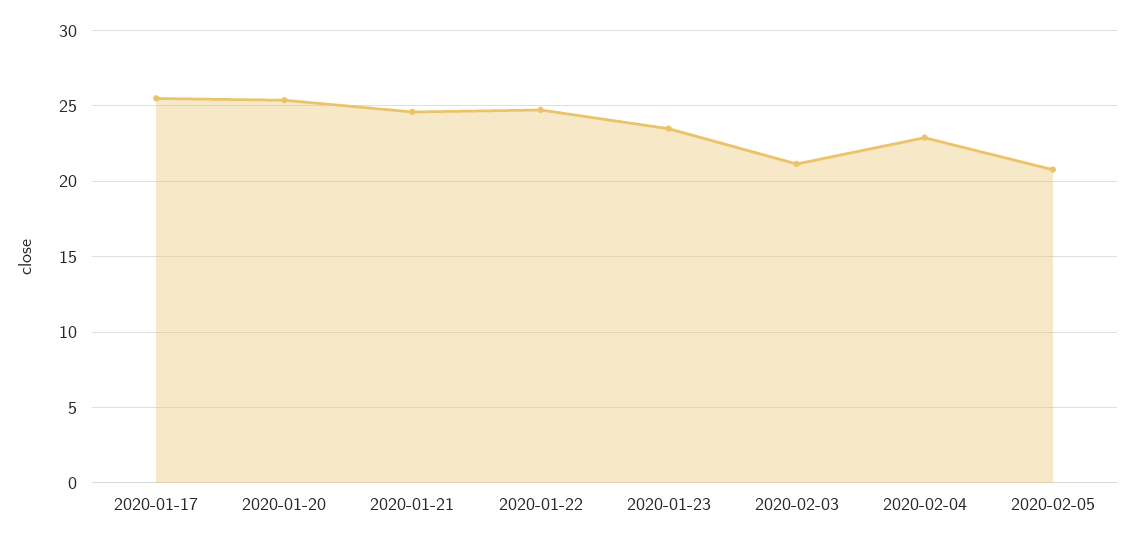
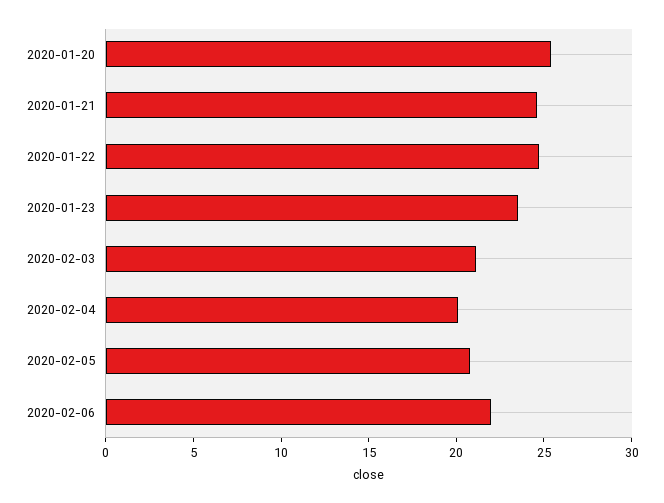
2020-01-17: 25.5 -> none
2020-02-04: 23 -> 20
2020-02-06: none -> 22

